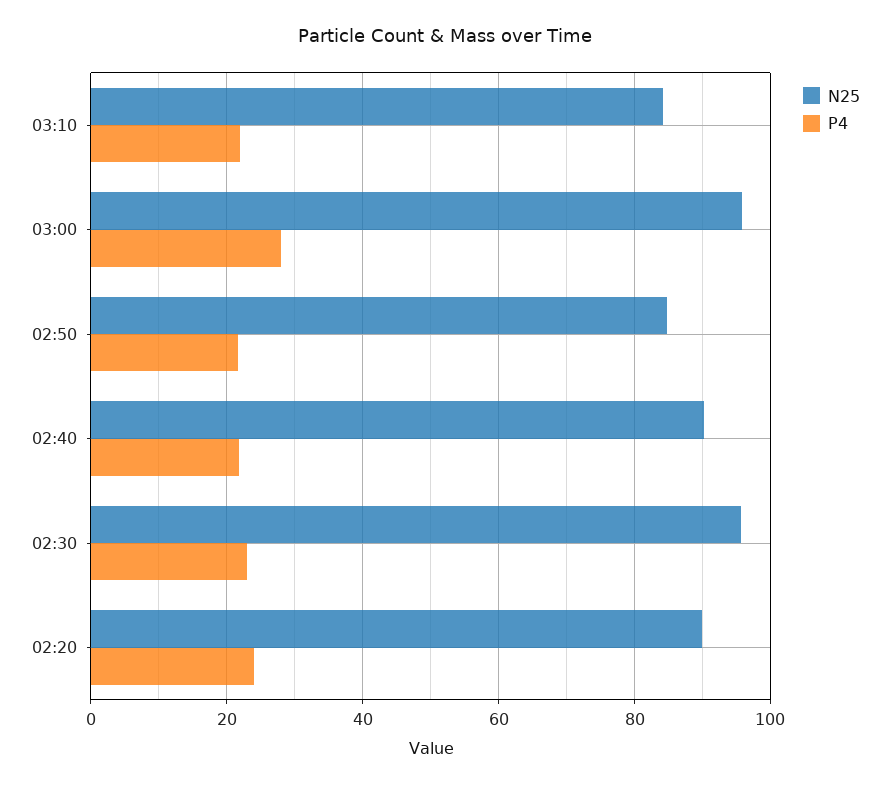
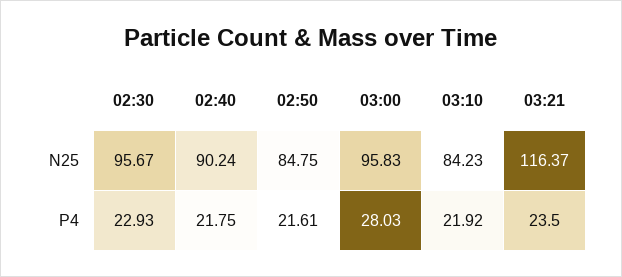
N25, 02:20: 90 -> none
P4, 02:20: 24 -> none
N25, 03:21: none -> 116.37
P4, 03:21: none -> 23.5

